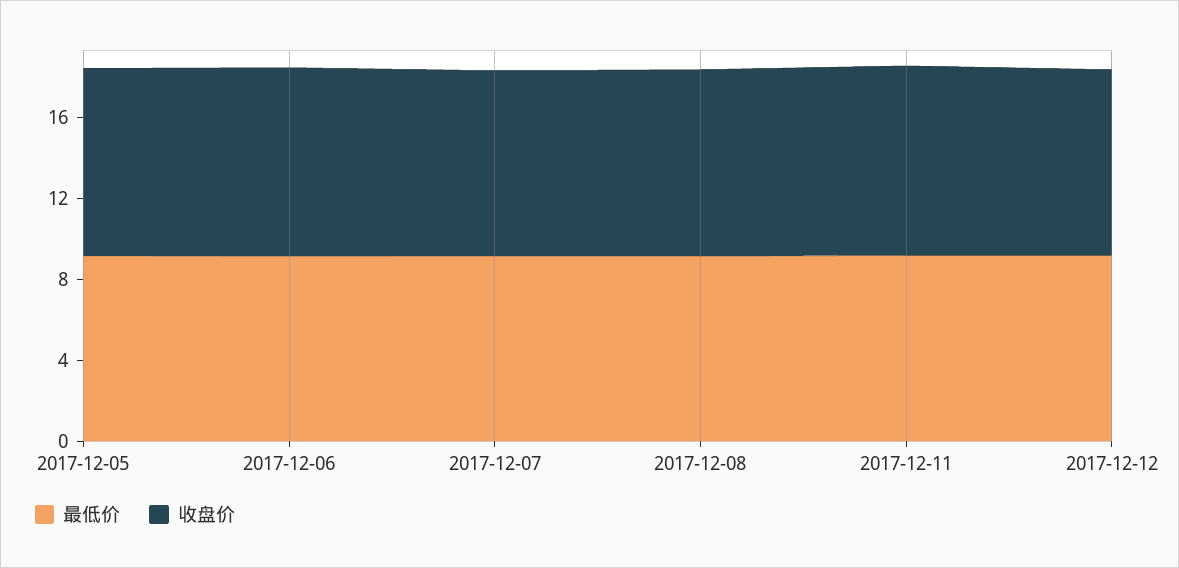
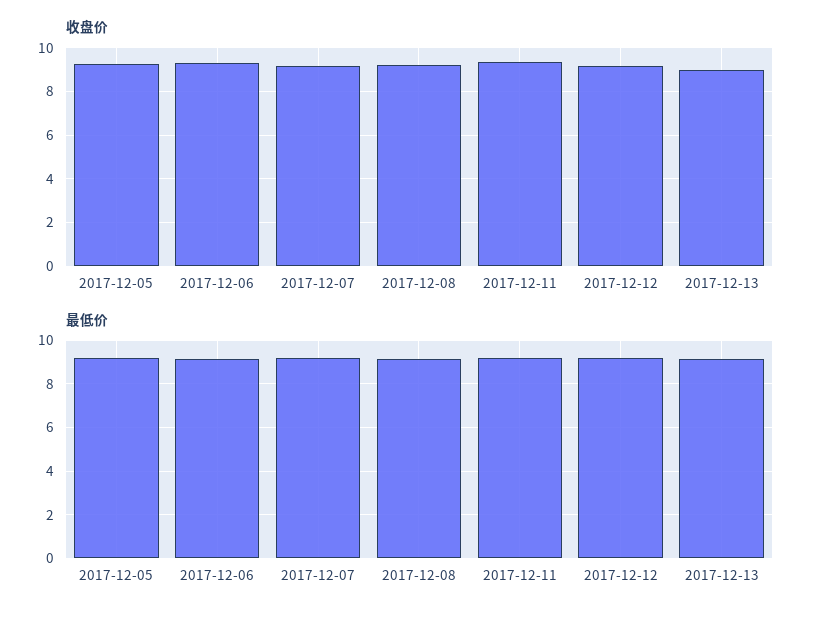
收盘价, 2017-12-13: none -> 9
最低价, 2017-12-13: none -> 9

